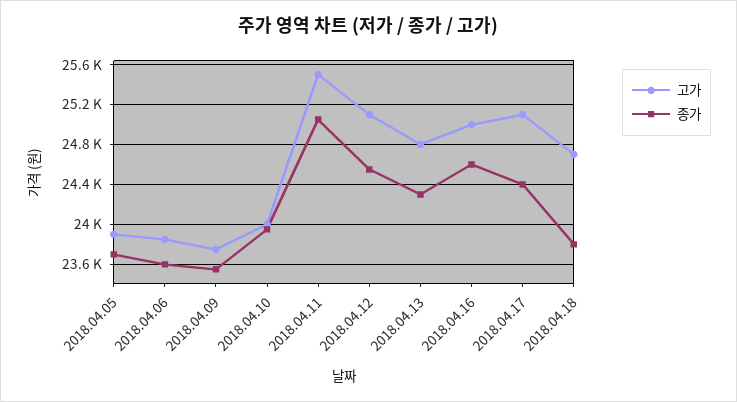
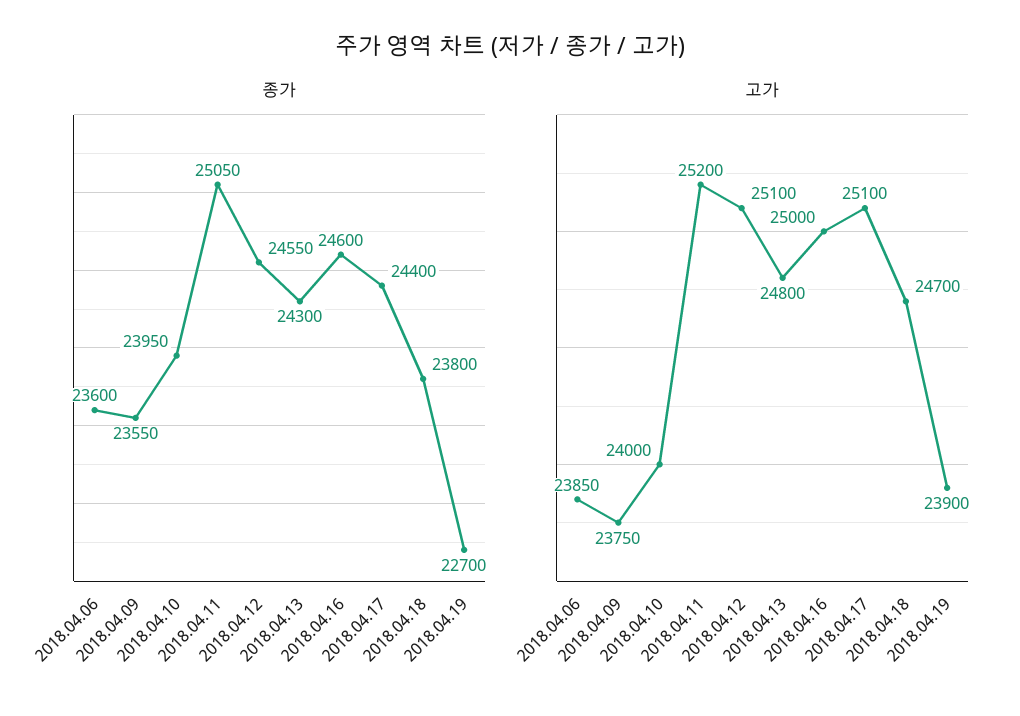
고가, 2018.04.05: 23900 -> none
종가, 2018.04.05: 23700 -> none
고가, 2018.04.11: 25500 -> 25200
종가, 2018.04.19: none -> 22700
고가, 2018.04.19: none -> 23900

